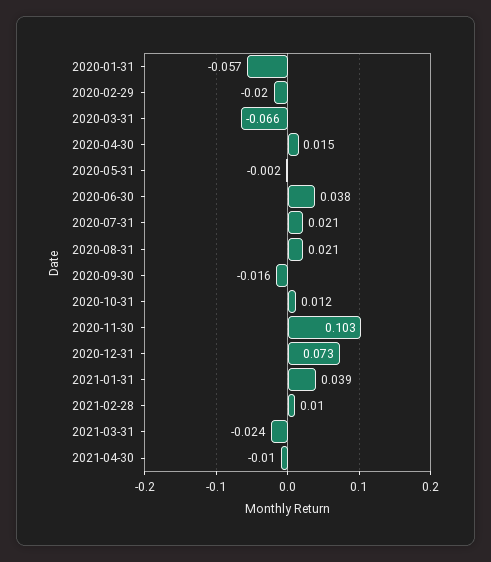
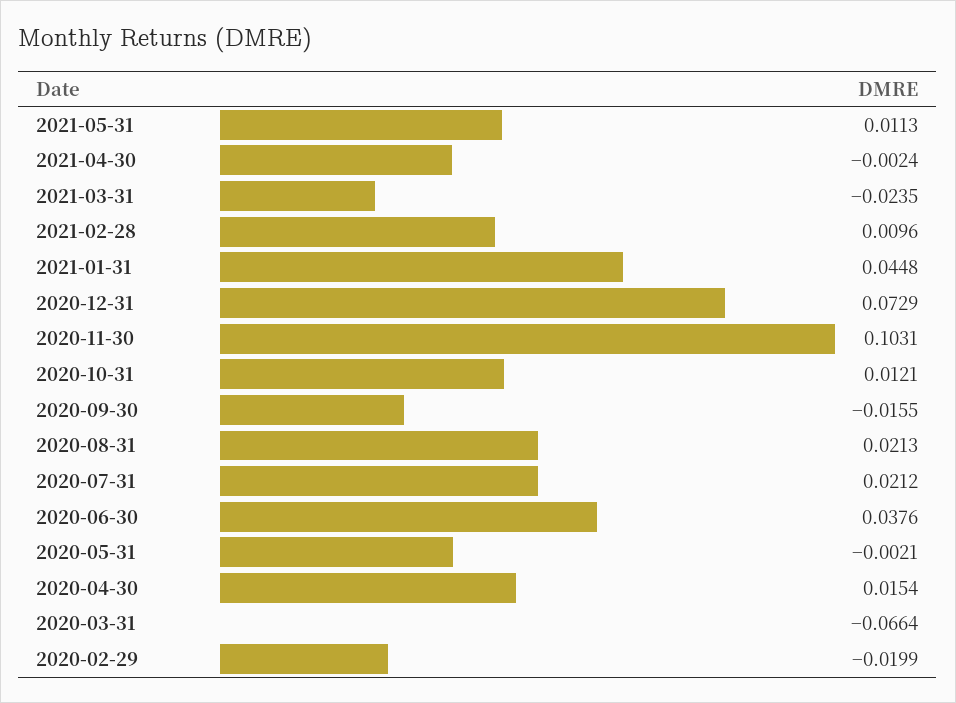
2020-01-31: -0.057 -> none
2021-01-31: 0.039 -> 0.0448
2021-04-30: -0.01 -> -0.0024
2021-05-31: none -> 0.0113

